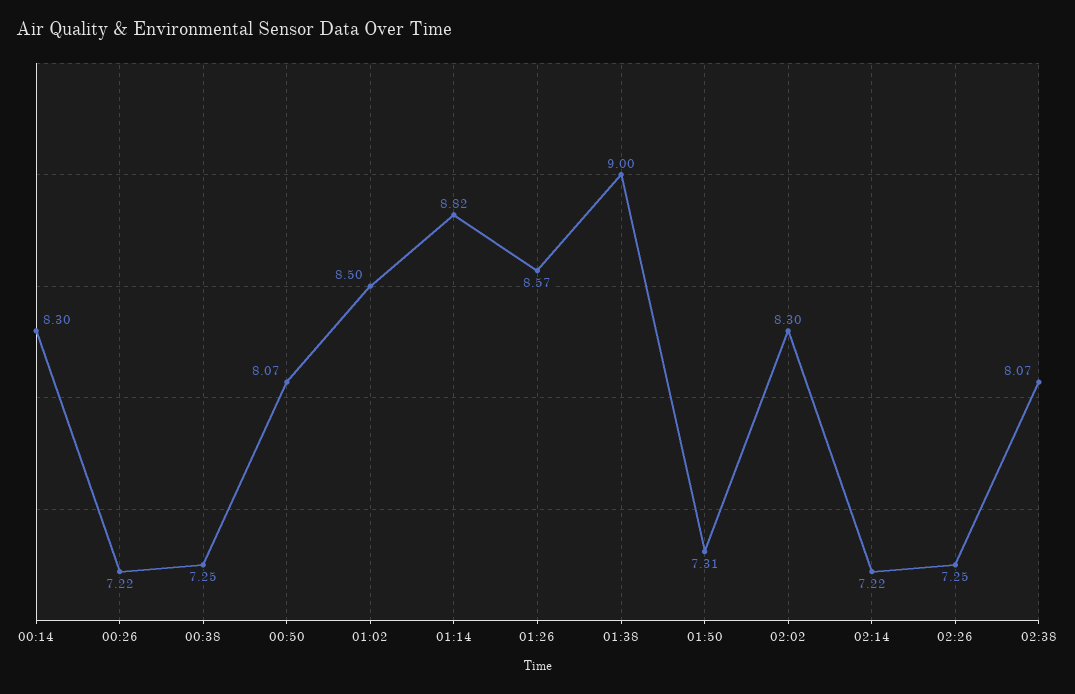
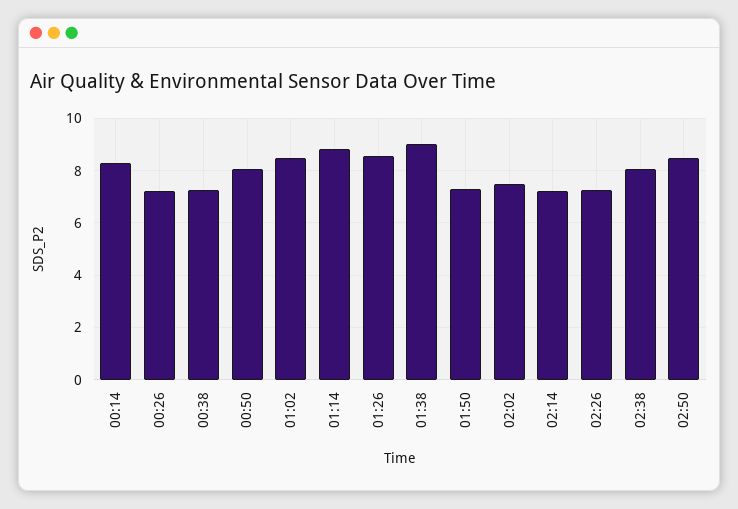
02:02: 8.3 -> 7.5
02:50: none -> 8.5

